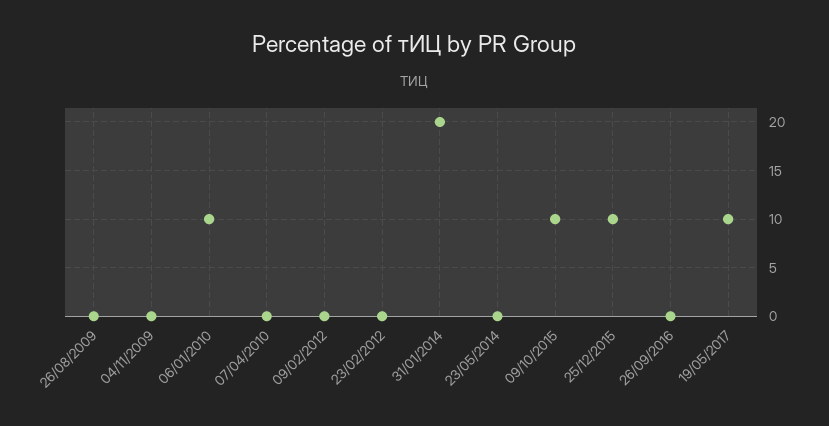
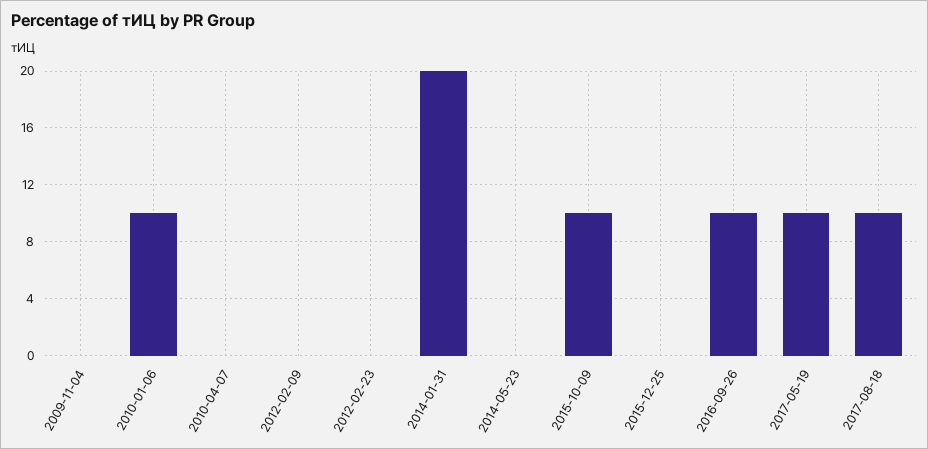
26/08/2009: 0 -> none
25/12/2015: 10 -> 0
26/09/2016: 0 -> 10
2017-08-18: none -> 10

